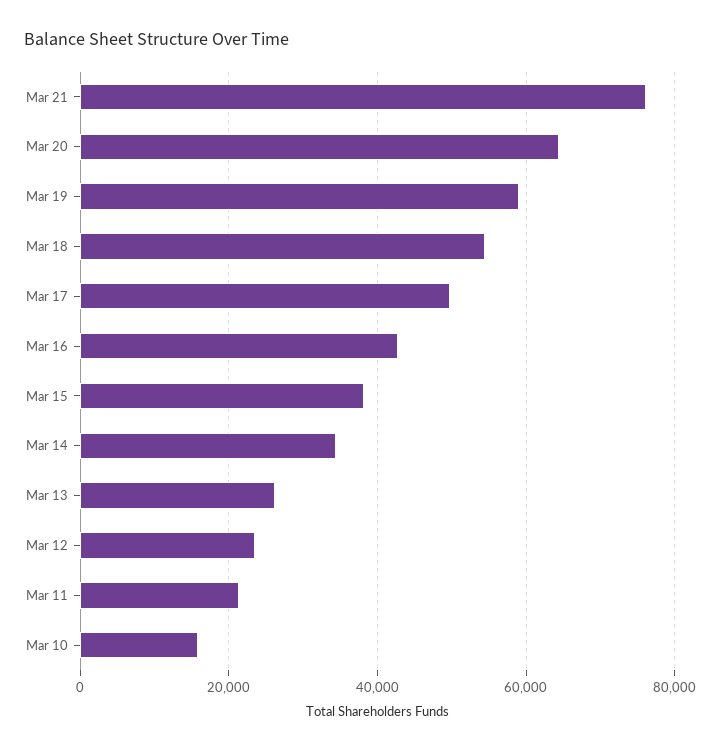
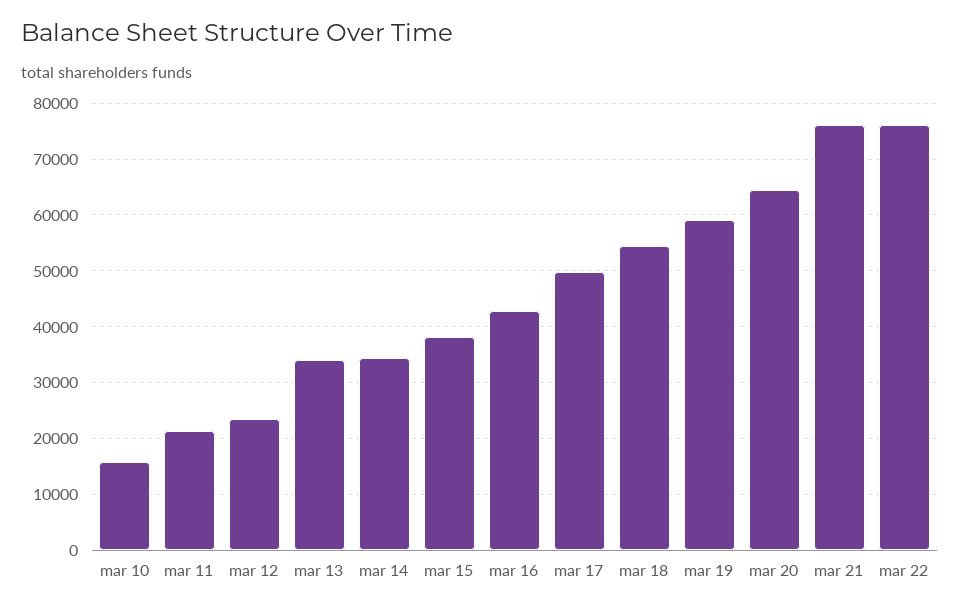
Mar 13: 26000 -> 34000
mar 22: none -> 76000

